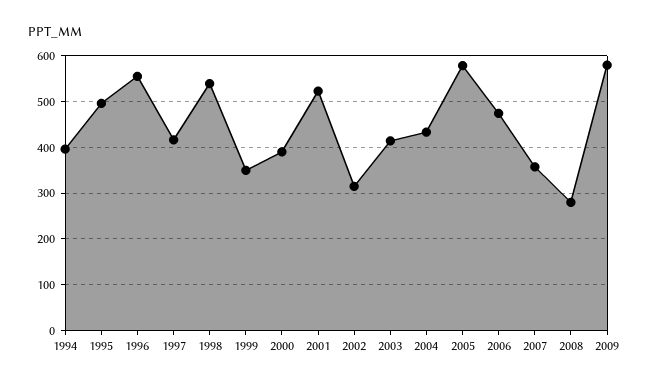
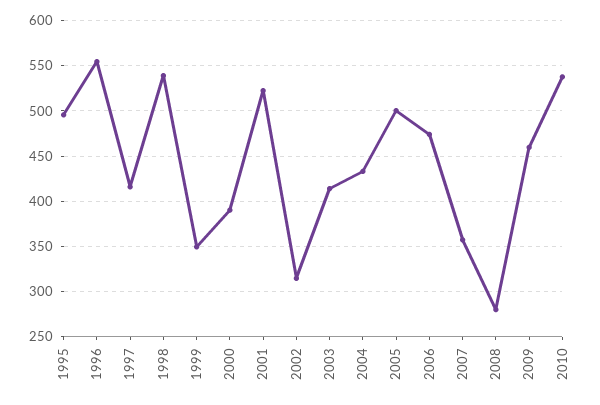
1994: 400 -> none
2005: 580 -> 500
2009: 580 -> 460
2010: none -> 540

